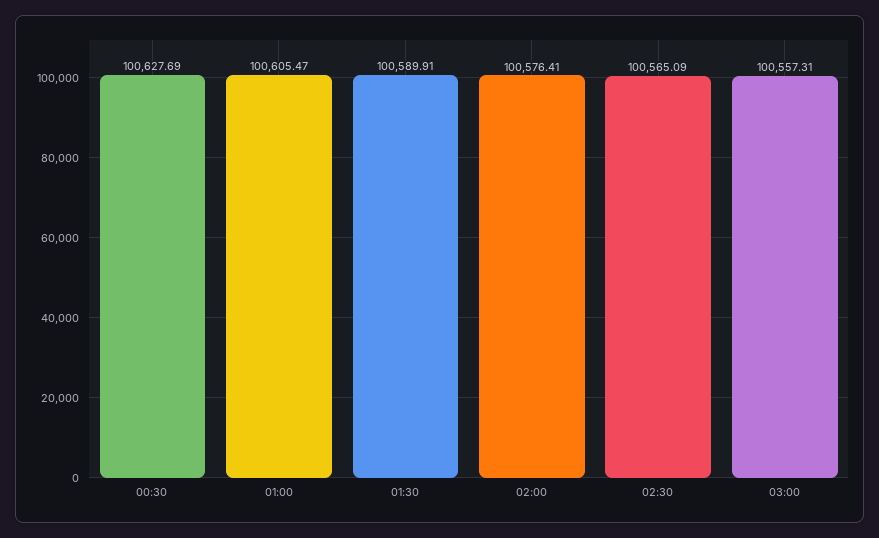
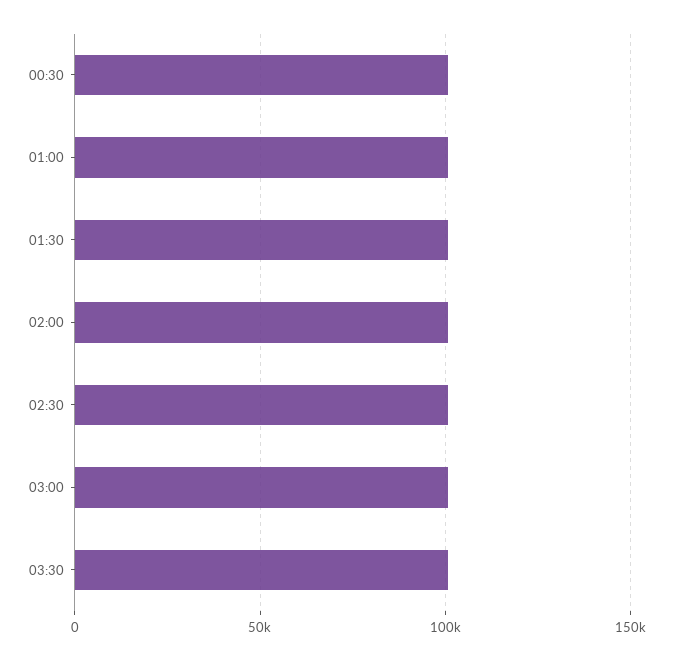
03:30: none -> 100000

